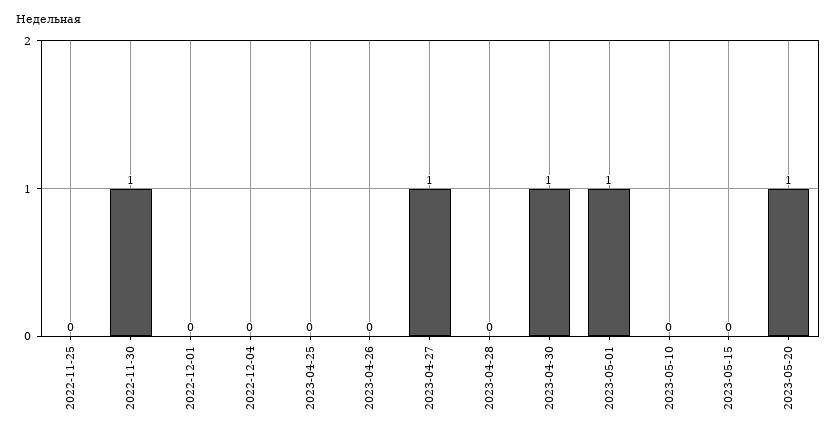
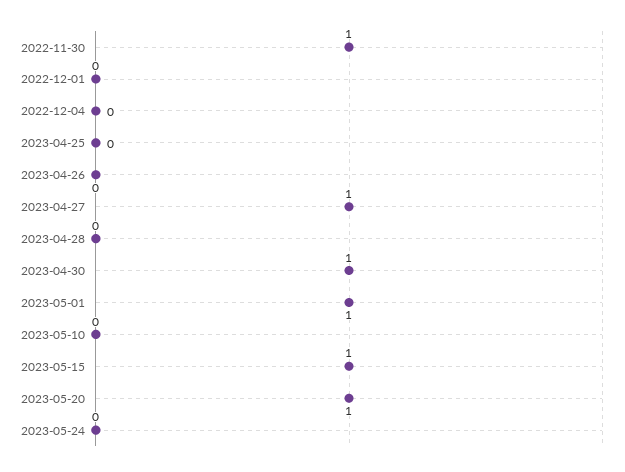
2022-11-25: 0 -> none
2023-05-15: 0 -> 1
2023-05-24: none -> 0

